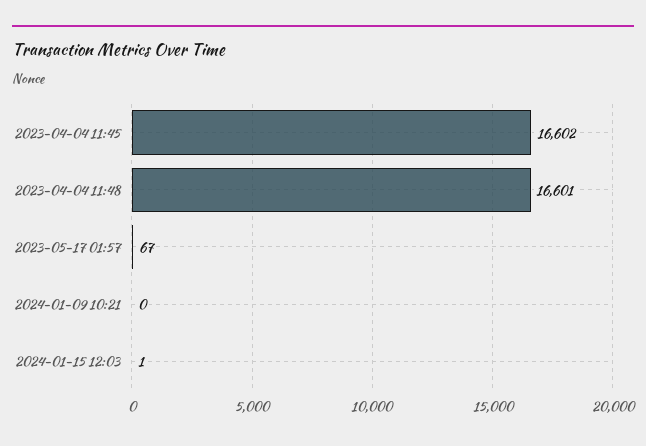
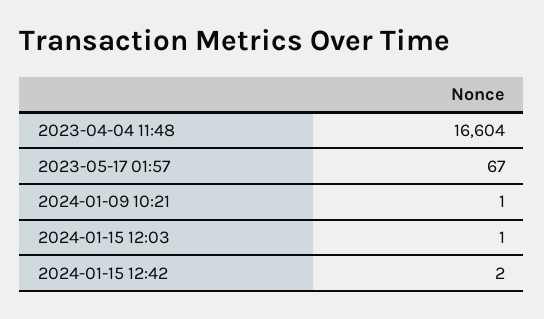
2023-04-04 11:45: 16602 -> none
2023-04-04 11:48: 16601 -> 16604
2024-01-09 10:21: 0 -> 1
2024-01-15 12:42: none -> 2

